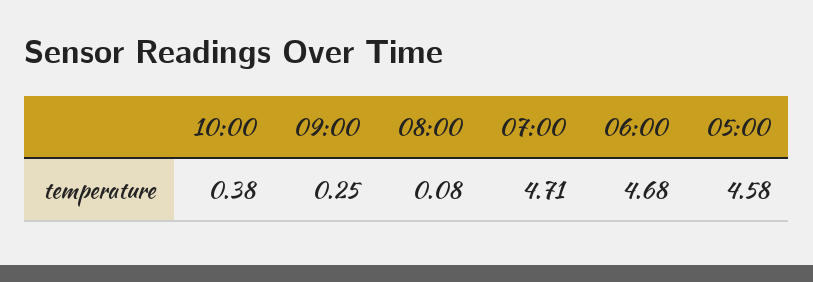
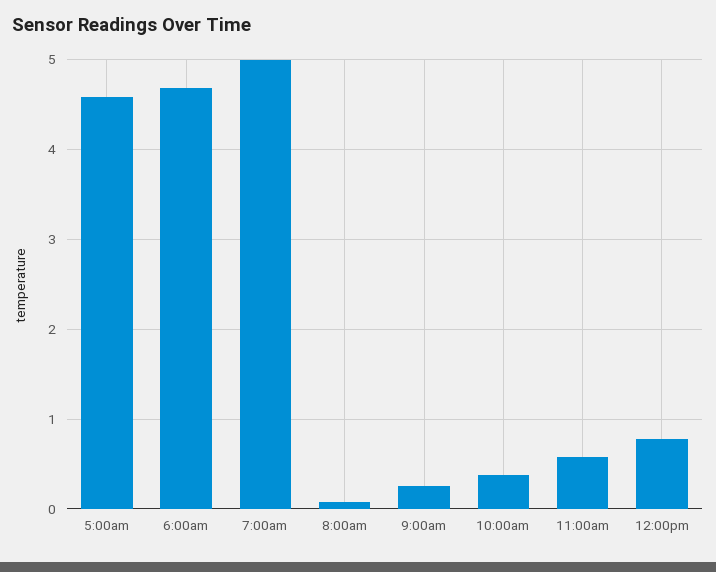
07:00: 4.71 -> 5
11:00am: none -> 0.6
12:00pm: none -> 0.8

